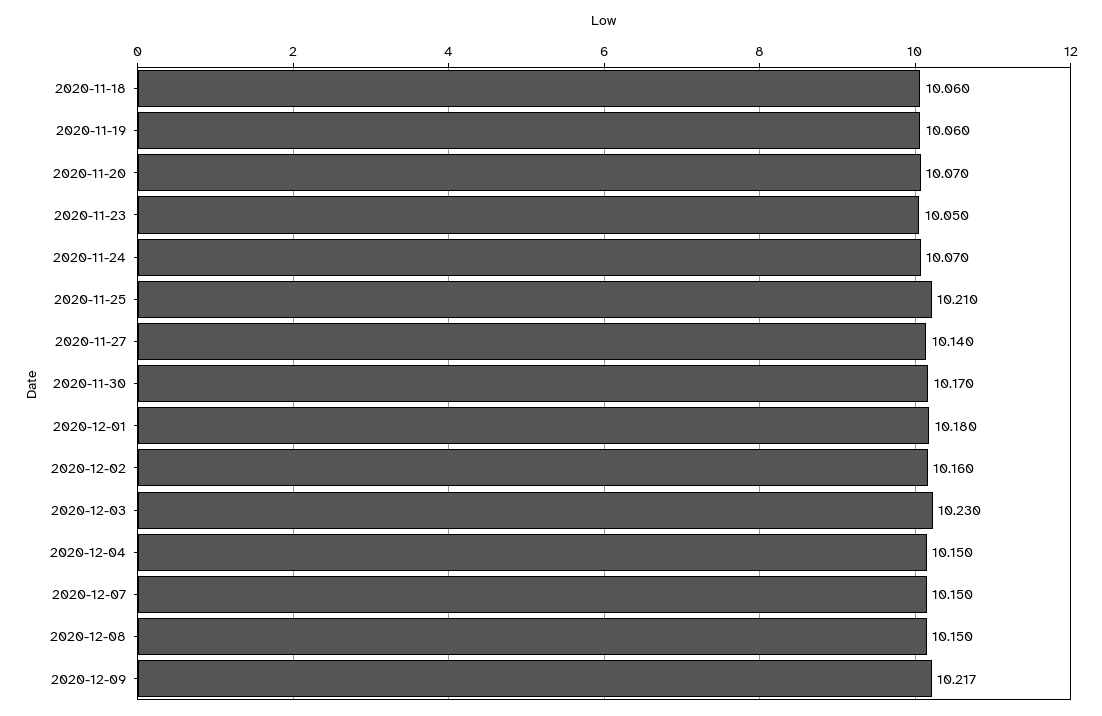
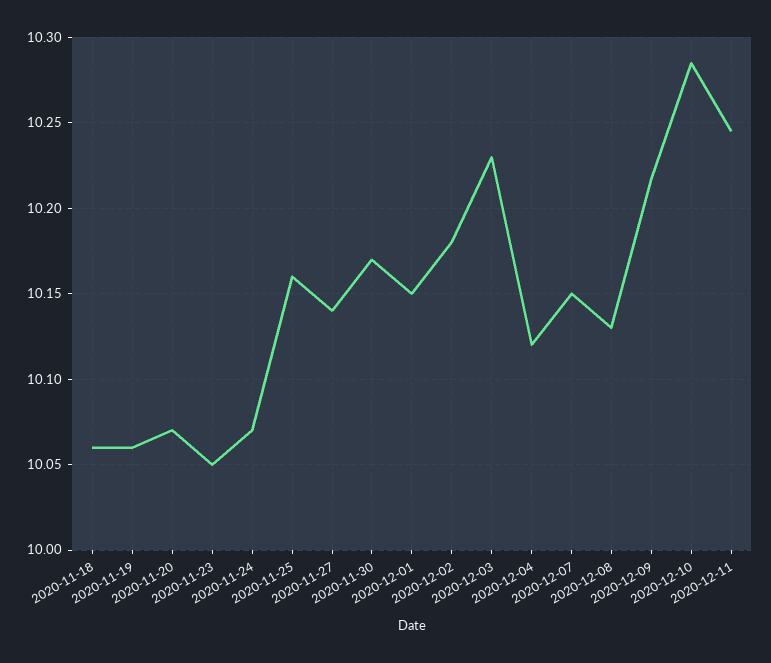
2020-11-25: 10.21 -> 10.16
2020-12-01: 10.18 -> 10.15
2020-12-02: 10.16 -> 10.18
2020-12-04: 10.15 -> 10.12
2020-12-08: 10.15 -> 10.13
2020-12-10: none -> 10.285
2020-12-11: none -> 10.245

